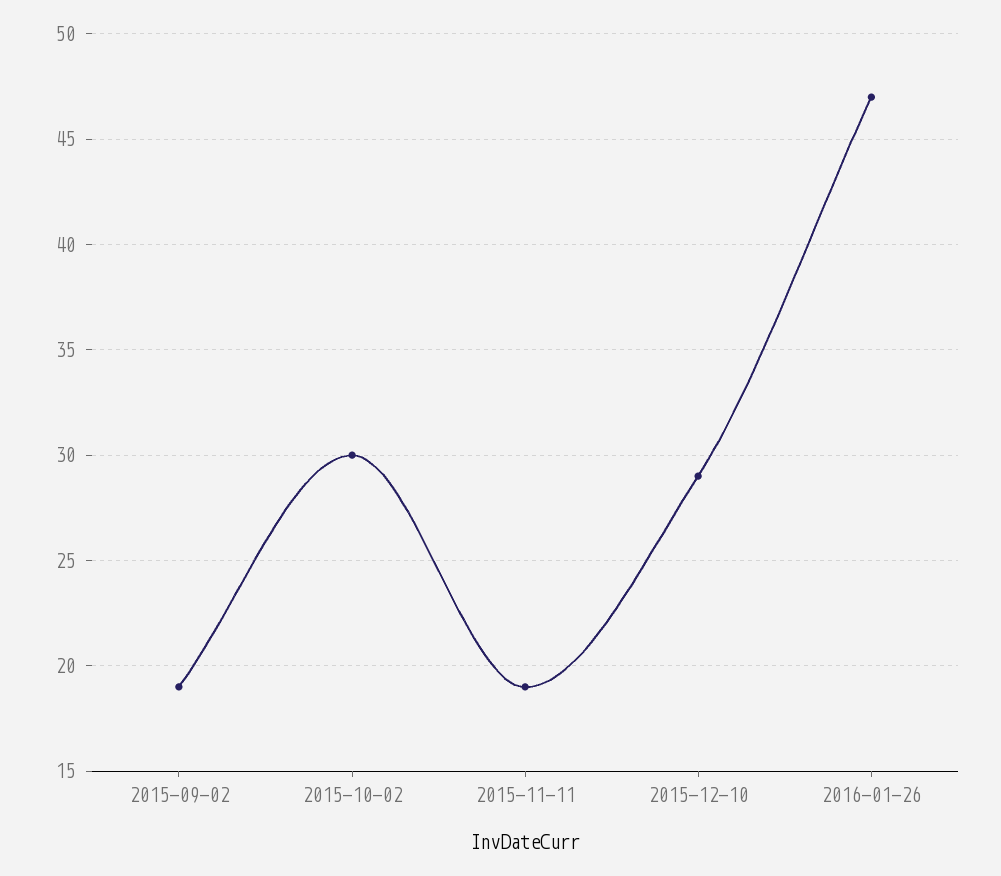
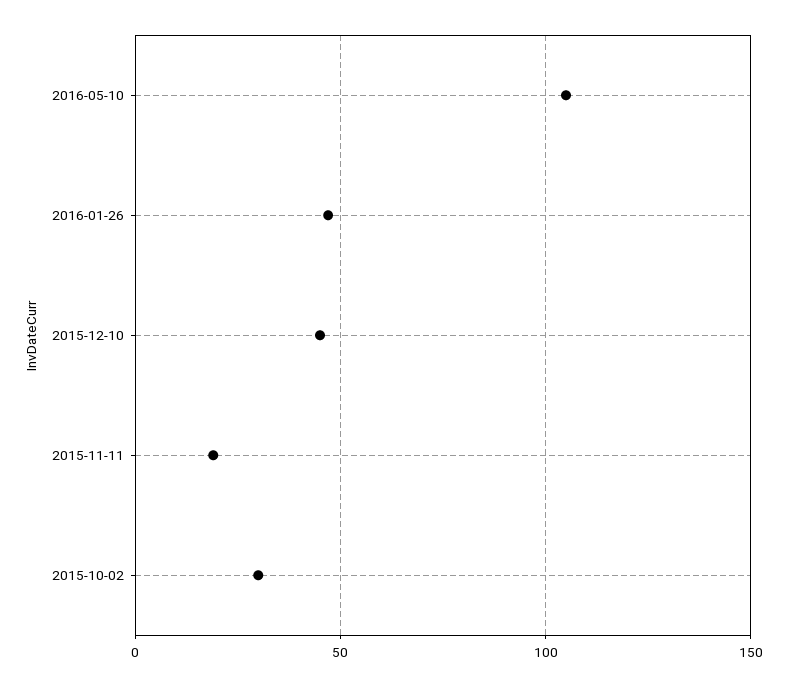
2015-09-02: 19 -> none
2015-12-10: 29 -> 45
2016-05-10: none -> 105

